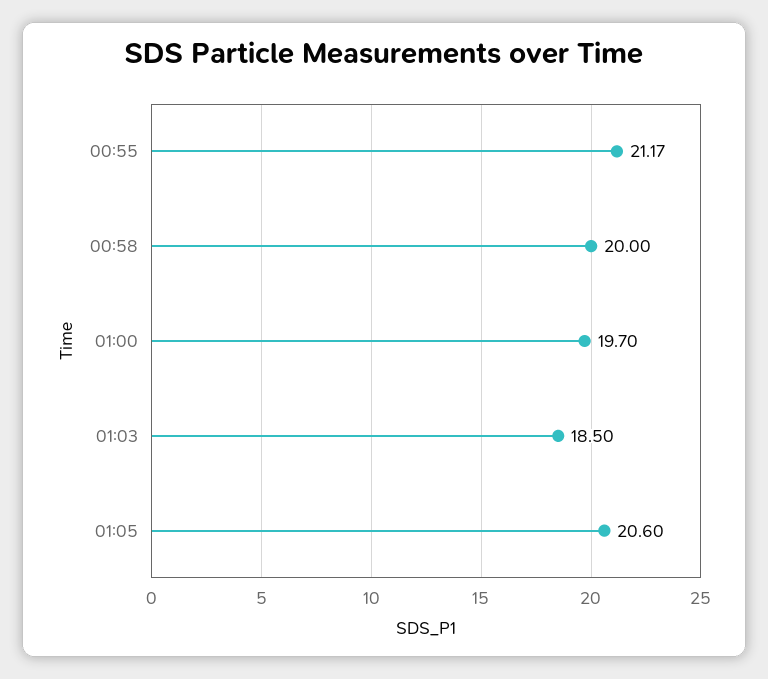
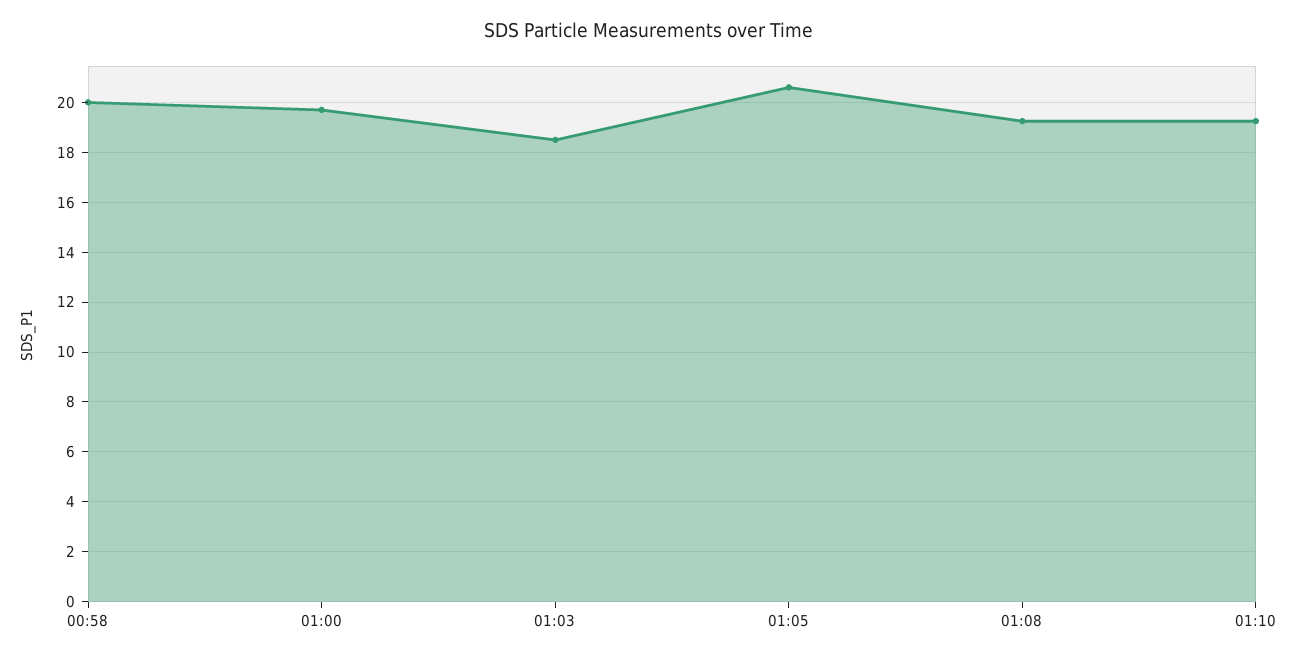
00:55: 21.17 -> none
01:08: none -> 19.25
01:10: none -> 19.25

